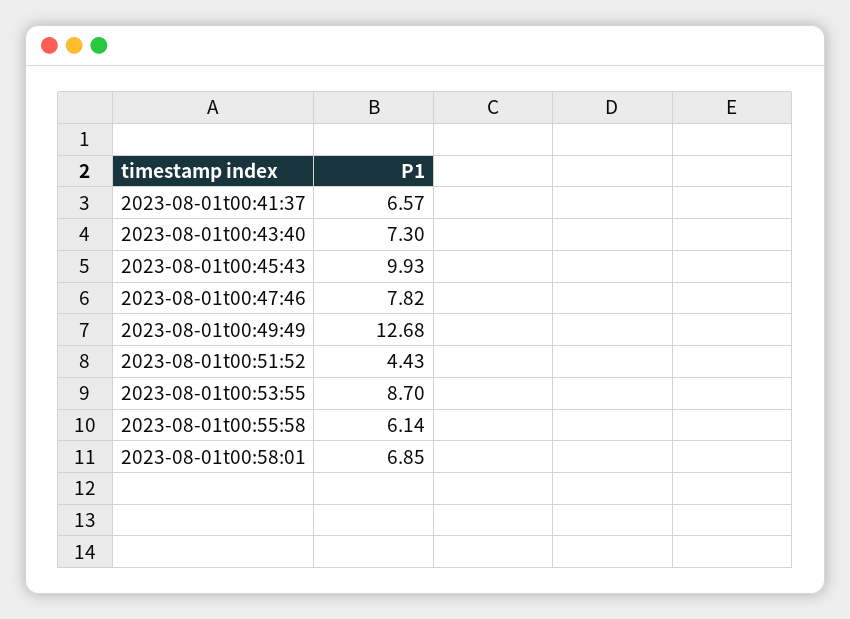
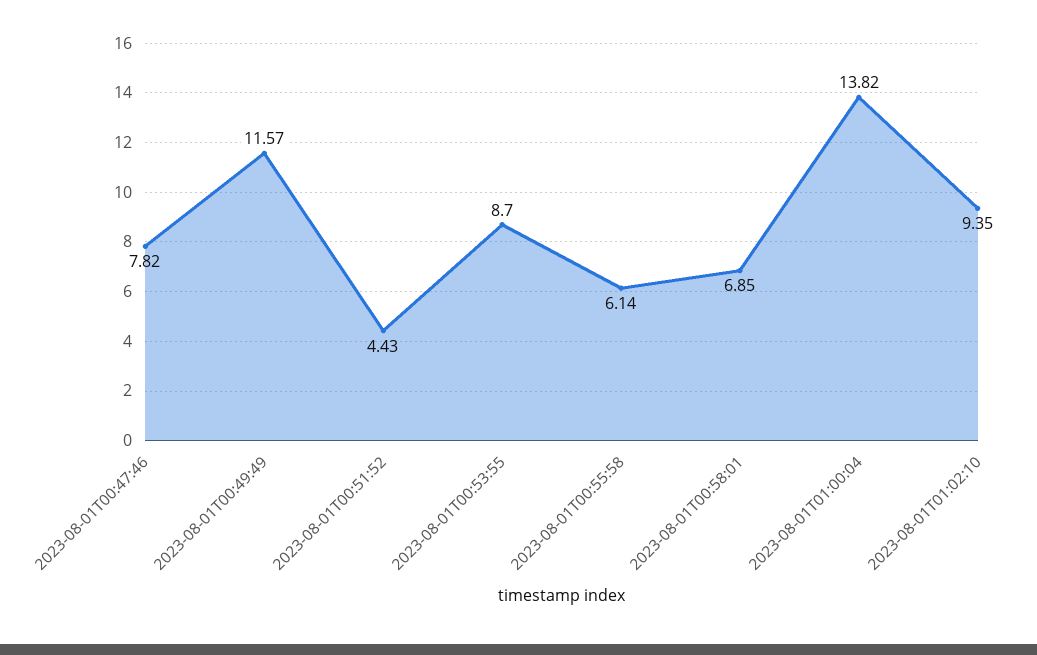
2023-08-01t00:41:37: 6.57 -> none
2023-08-01t00:43:40: 7.3 -> none
2023-08-01t00:45:43: 9.93 -> none
2023-08-01t00:49:49: 12.68 -> 11.57
2023-08-01T01:00:04: none -> 13.82
2023-08-01T01:02:10: none -> 9.35

